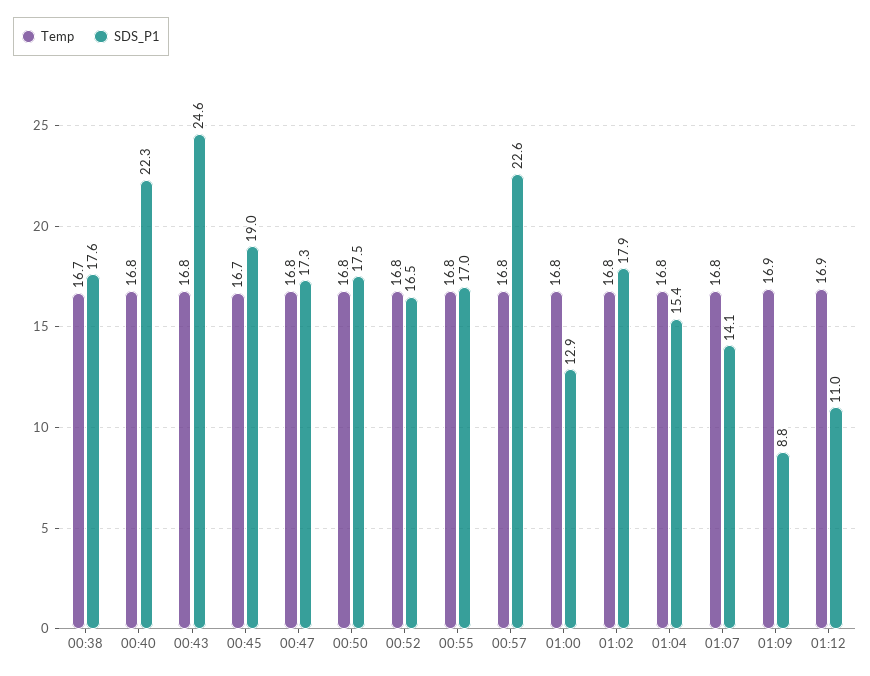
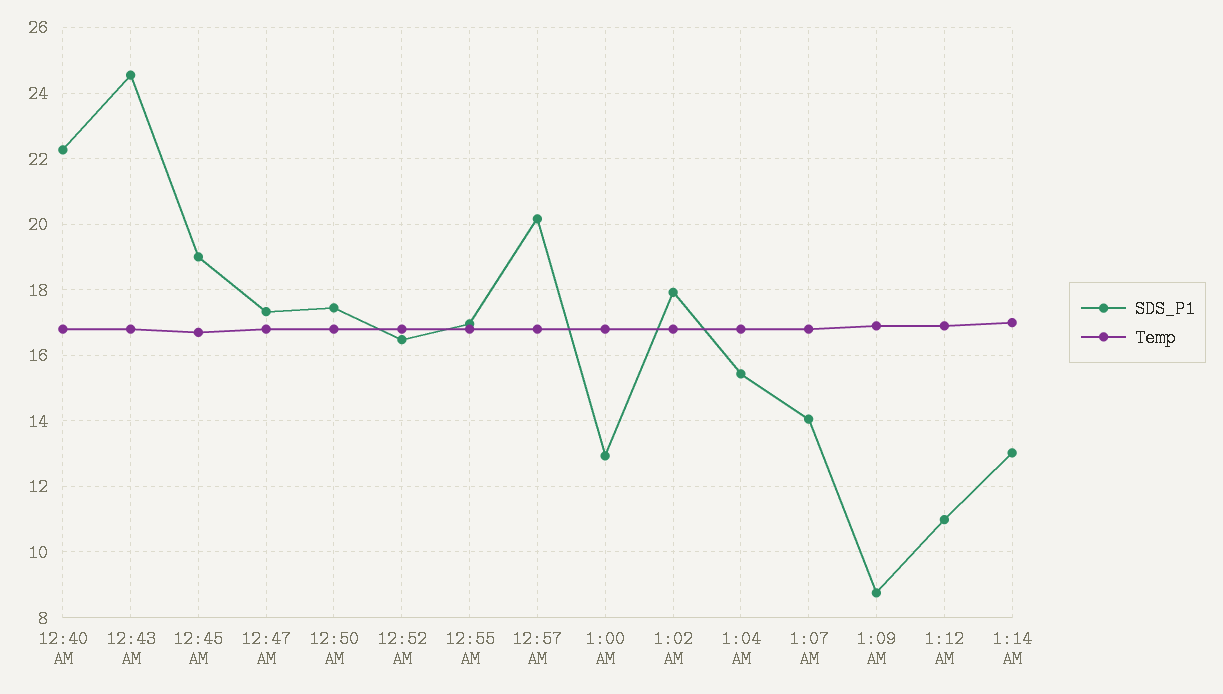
Temp, 00:38: 16.7 -> none
SDS_P1, 00:38: 17.6 -> none
SDS_P1, 00:57: 22.6 -> 20.2
SDS_P1, 1:14 AM: none -> 13
Temp, 1:14 AM: none -> 17

